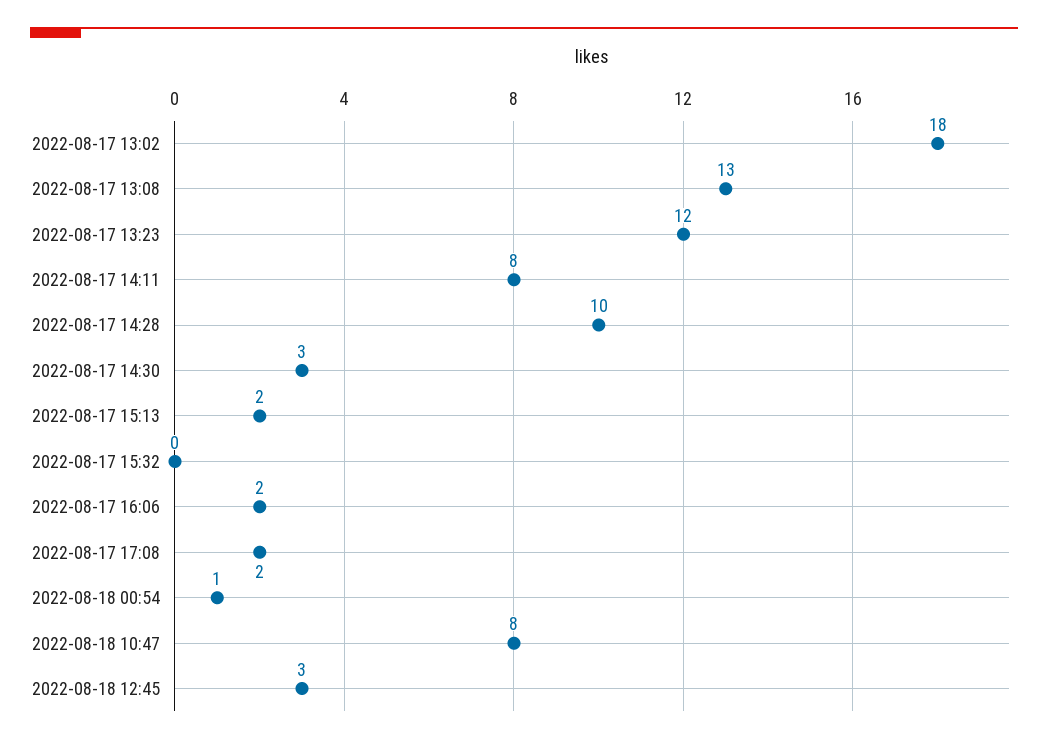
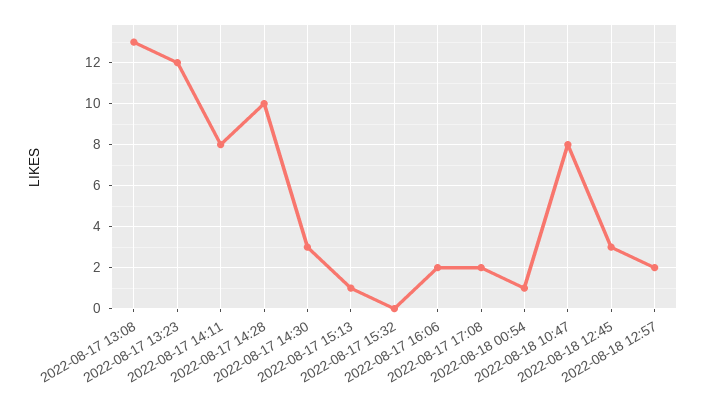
2022-08-17 13:02: 18 -> none
2022-08-17 15:13: 2 -> 1
2022-08-18 12:57: none -> 2

